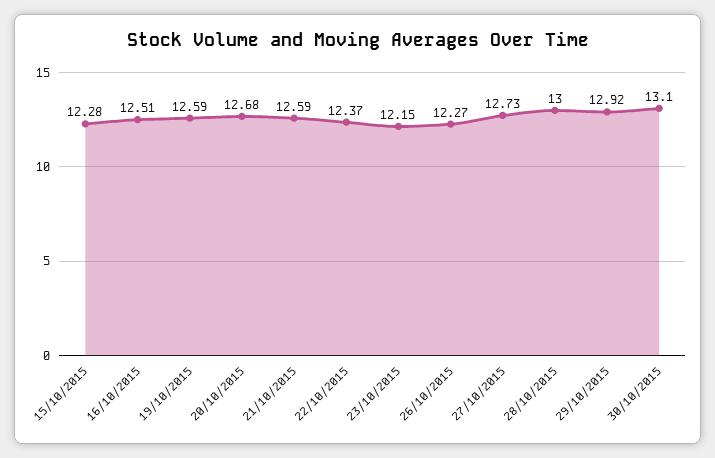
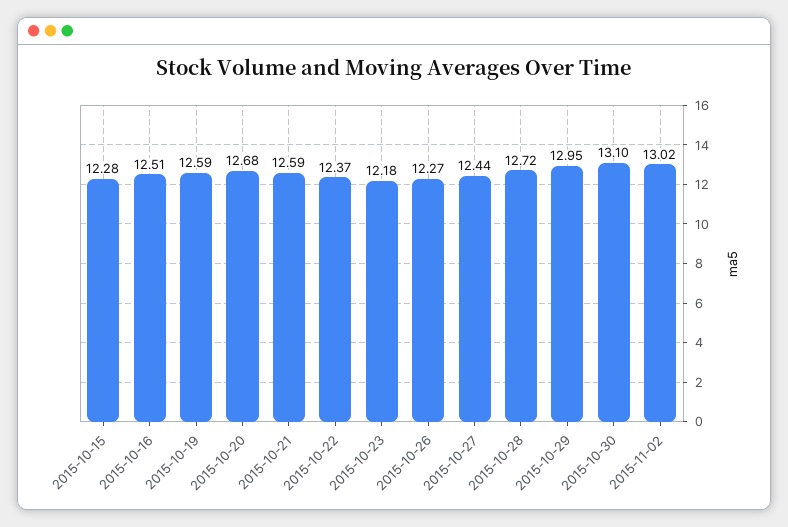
23/10/2015: 12.15 -> 12.18
27/10/2015: 12.73 -> 12.44
28/10/2015: 13 -> 12.72
29/10/2015: 12.92 -> 12.95
2015-11-02: none -> 13.02

